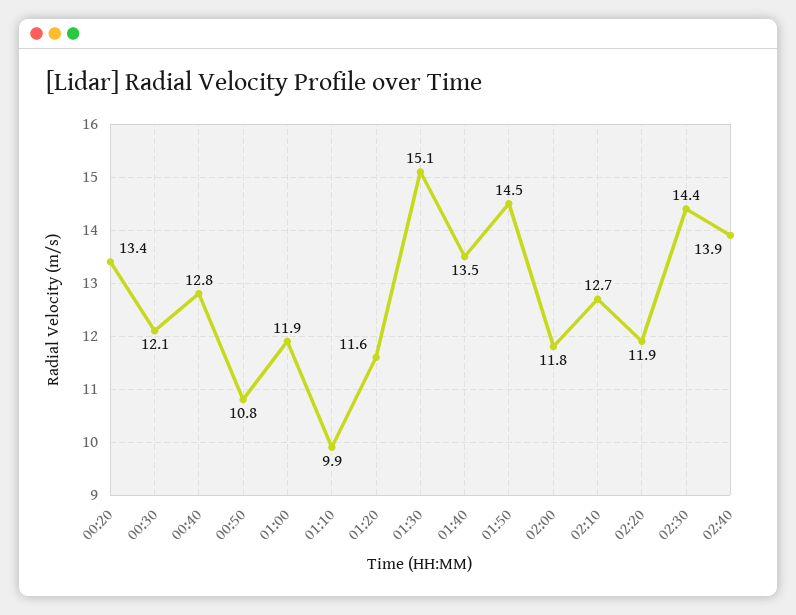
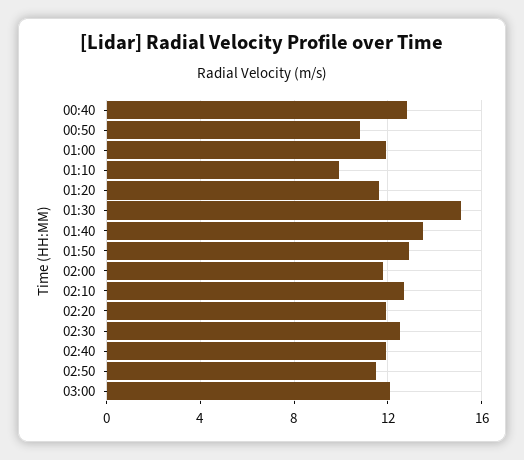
00:20: 13.4 -> none
00:30: 12.1 -> none
01:50: 14.5 -> 13
02:30: 14.4 -> 12.5
02:40: 13.9 -> 12
02:50: none -> 11.5
03:00: none -> 12

